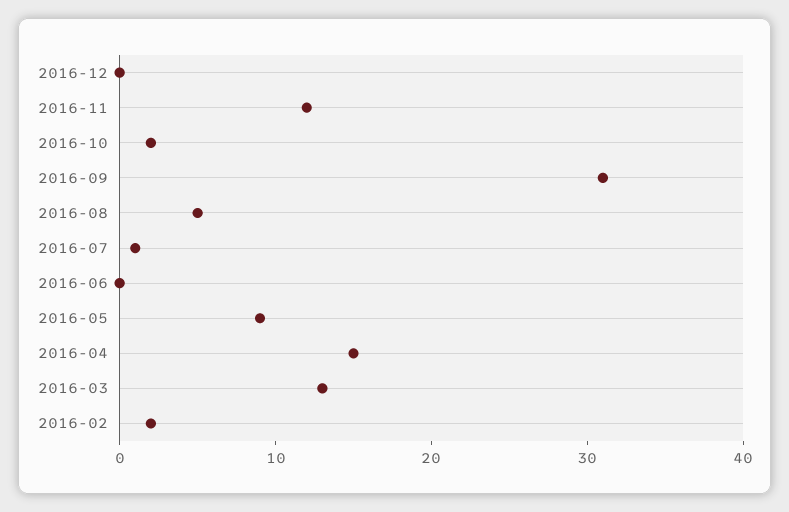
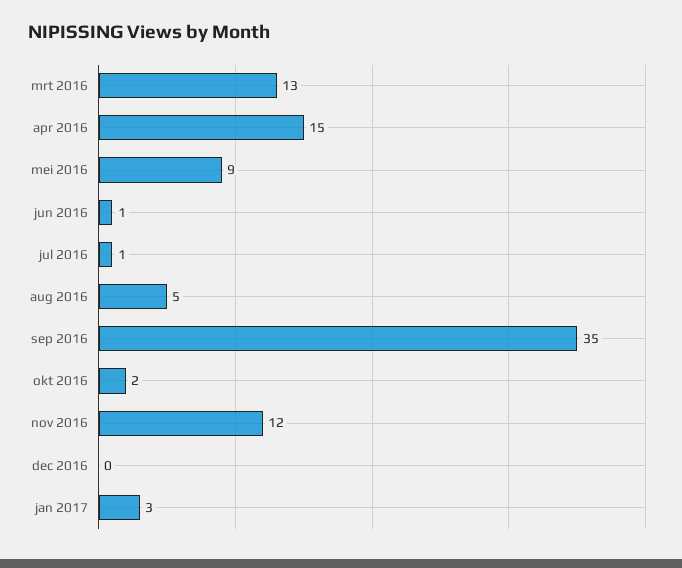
2016-09: 31 -> 35
2016-06: 0 -> 1
2016-02: 2 -> none
jan 2017: none -> 3

